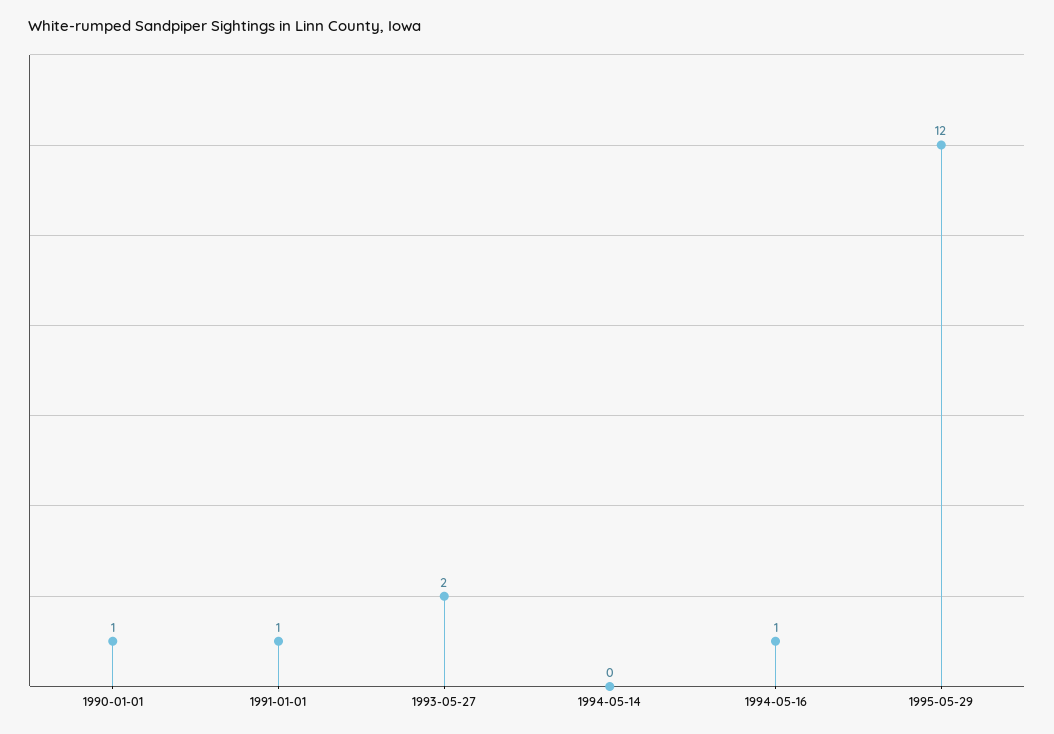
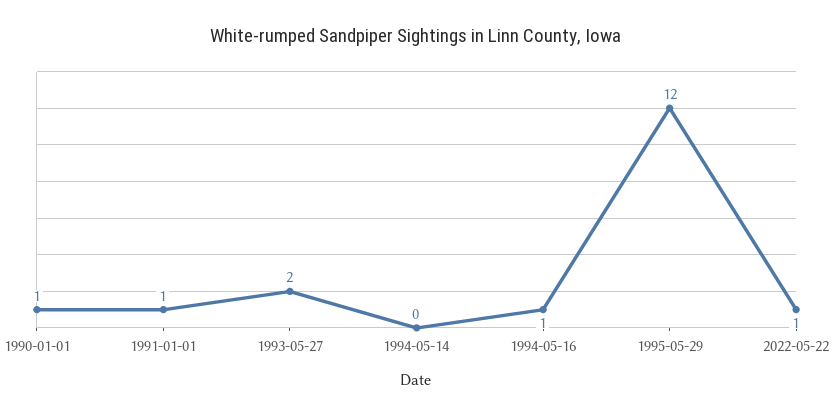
2022-05-22: none -> 1

